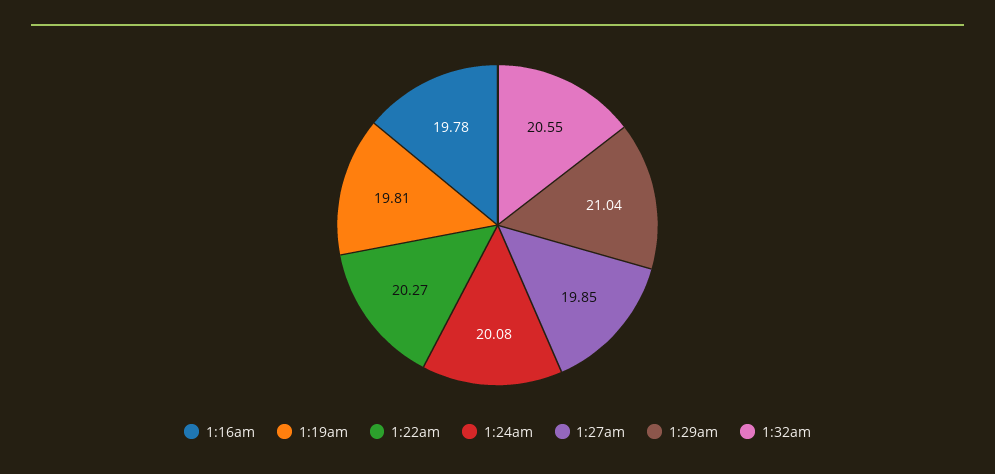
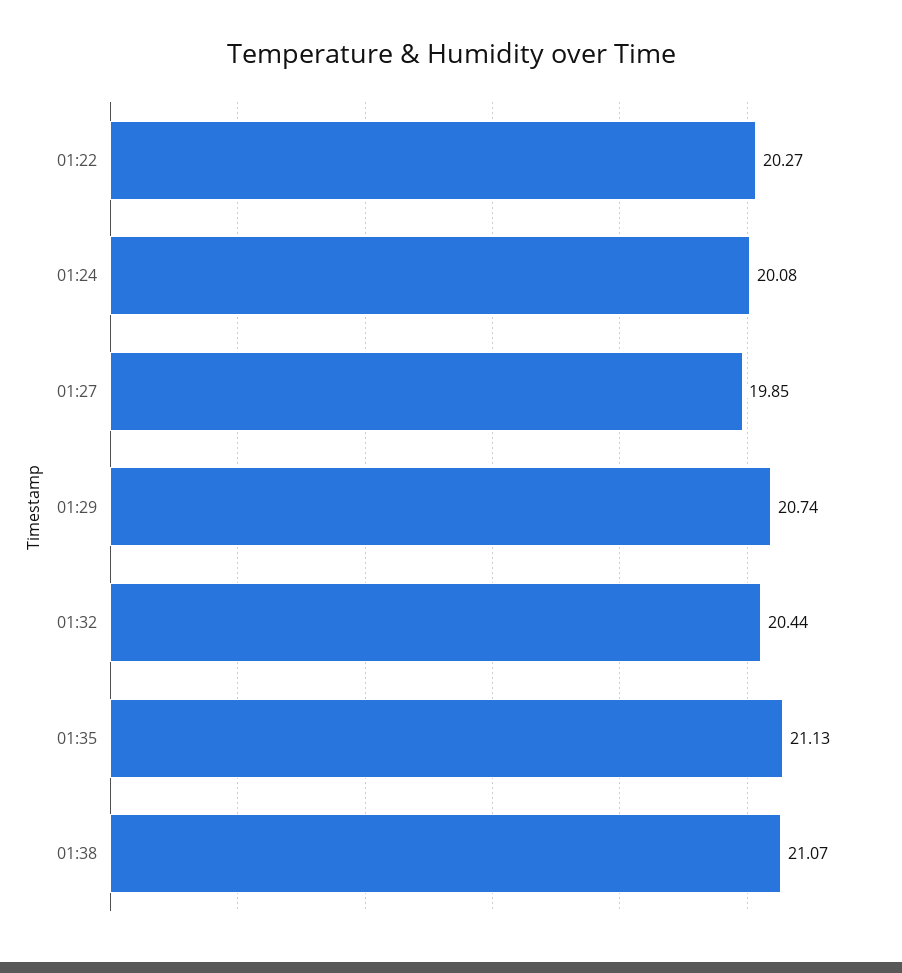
1:16am: 19.78 -> none
1:19am: 19.81 -> none
1:29am: 21.04 -> 20.74
1:32am: 20.55 -> 20.44
01:35: none -> 21.13
01:38: none -> 21.07

